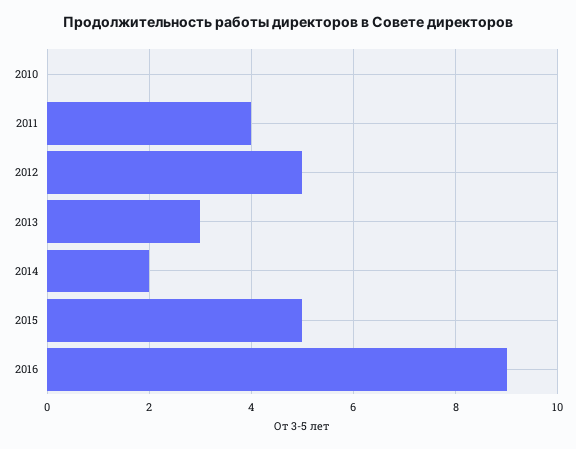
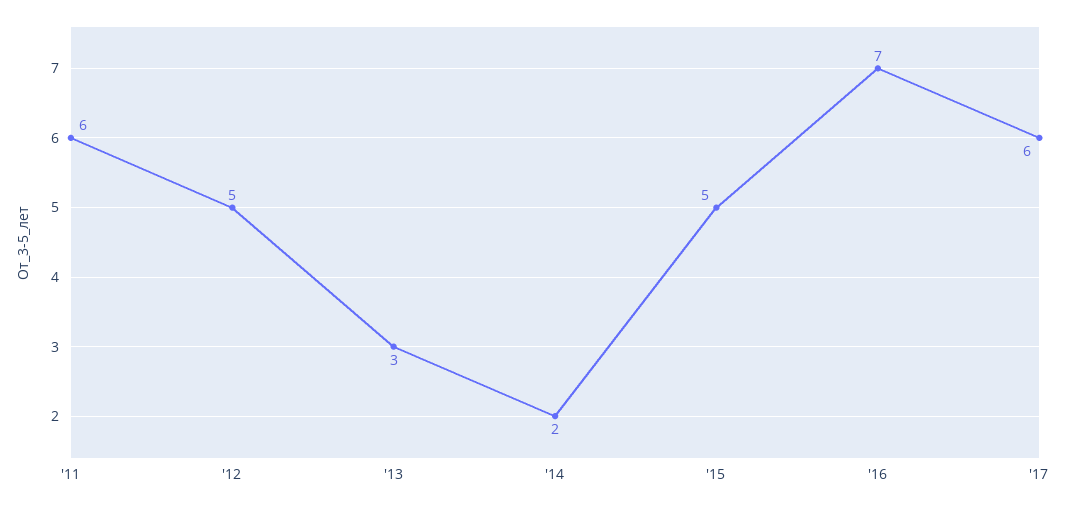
2010: 0 -> none
2011: 4 -> 6
2016: 9 -> 7
'17: none -> 6

